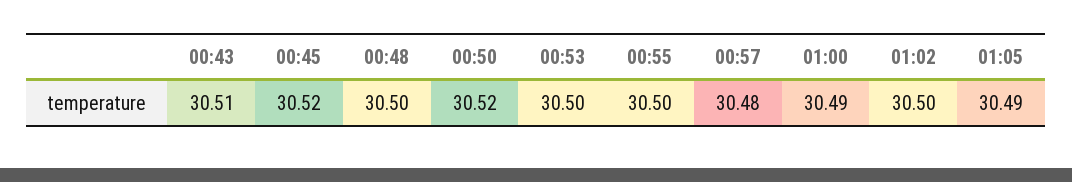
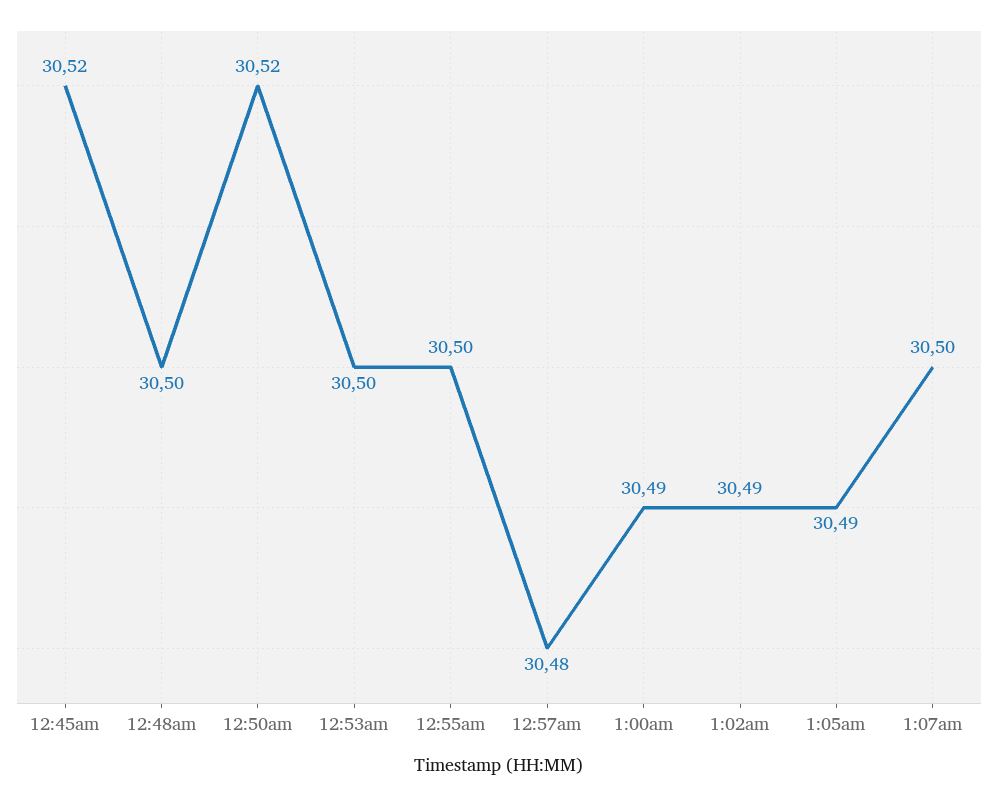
00:43: 30.51 -> none
01:02: 30.5 -> 30.49
1:07am: none -> 30.5

